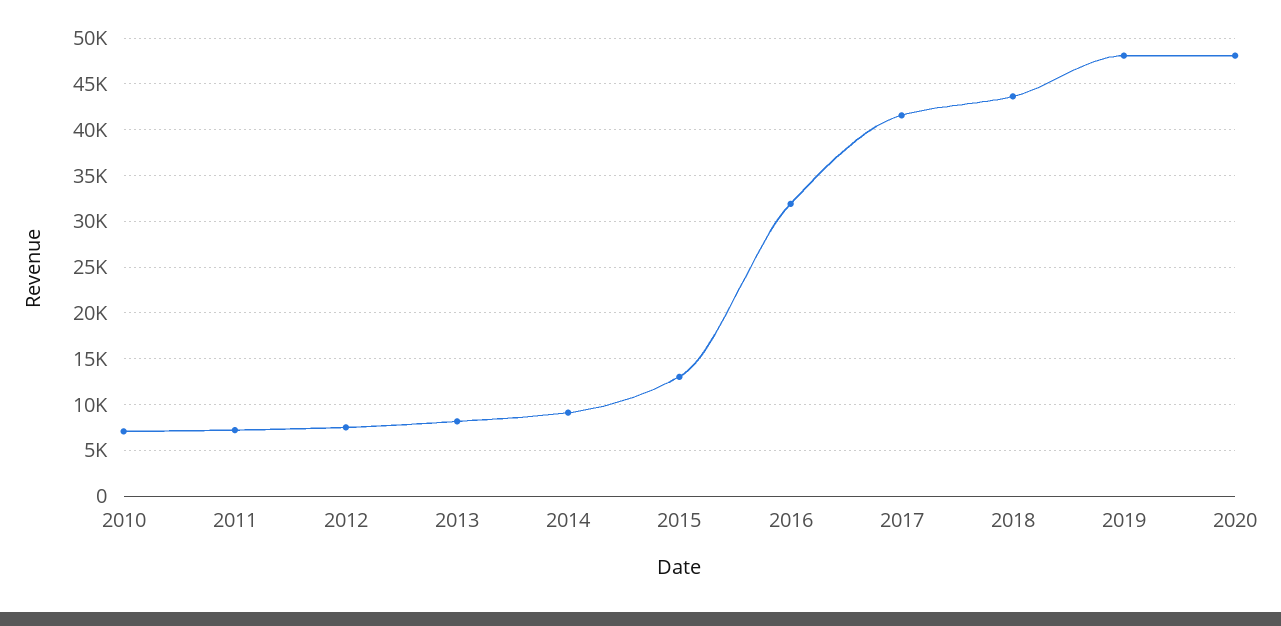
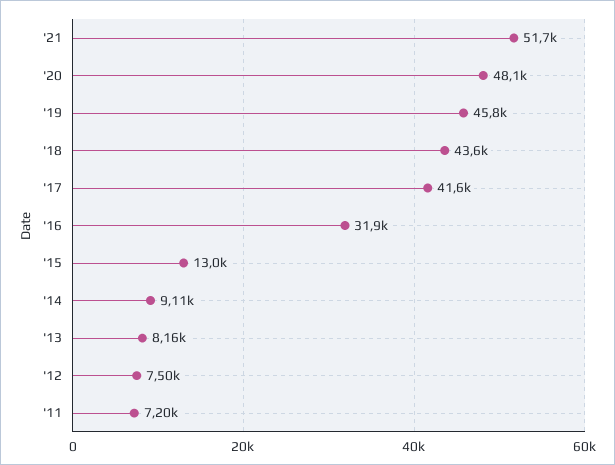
2010: 7000 -> none
2019: 48000 -> 45800
'21: none -> 51700

